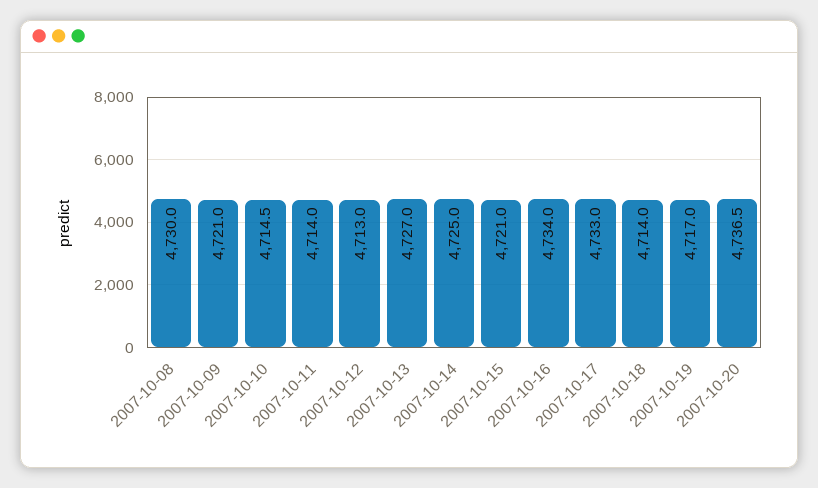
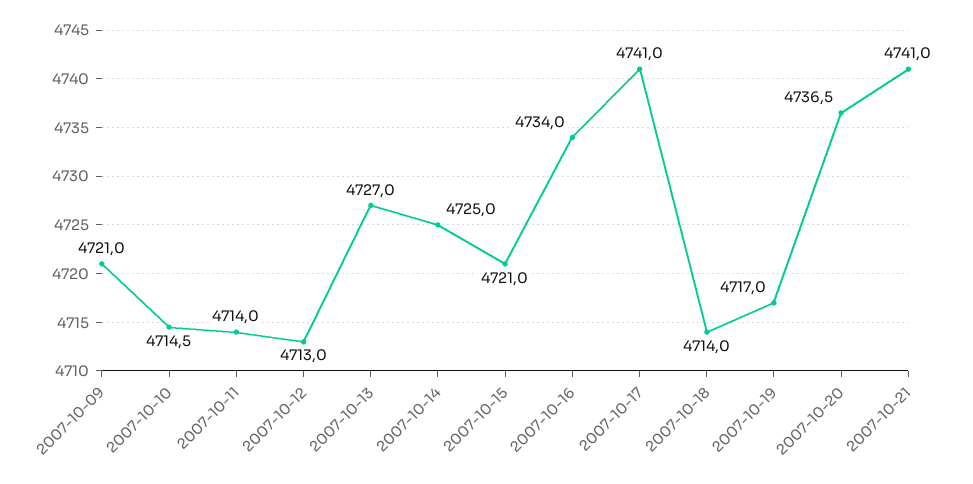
2007-10-08: 4730 -> none
2007-10-17: 4733 -> 4741
2007-10-21: none -> 4741

